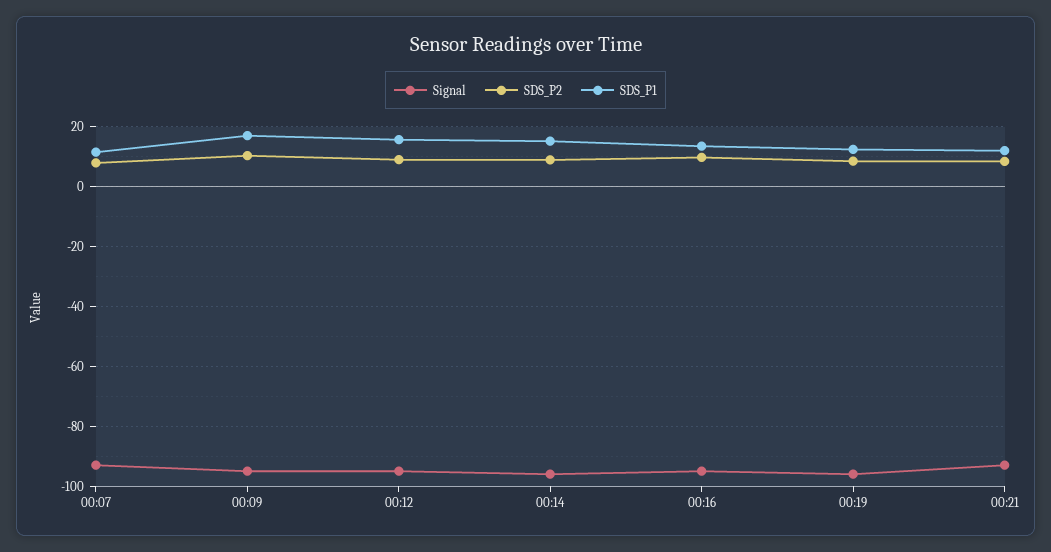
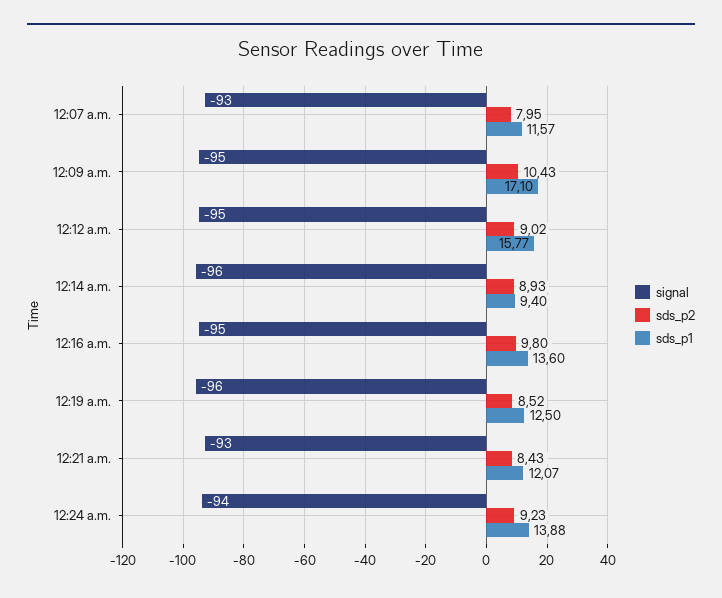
SDS_P1, 00:14: 15 -> 9.4
Signal, 12:24 a.m.: none -> -94
SDS_P2, 12:24 a.m.: none -> 9.23
SDS_P1, 12:24 a.m.: none -> 13.88

